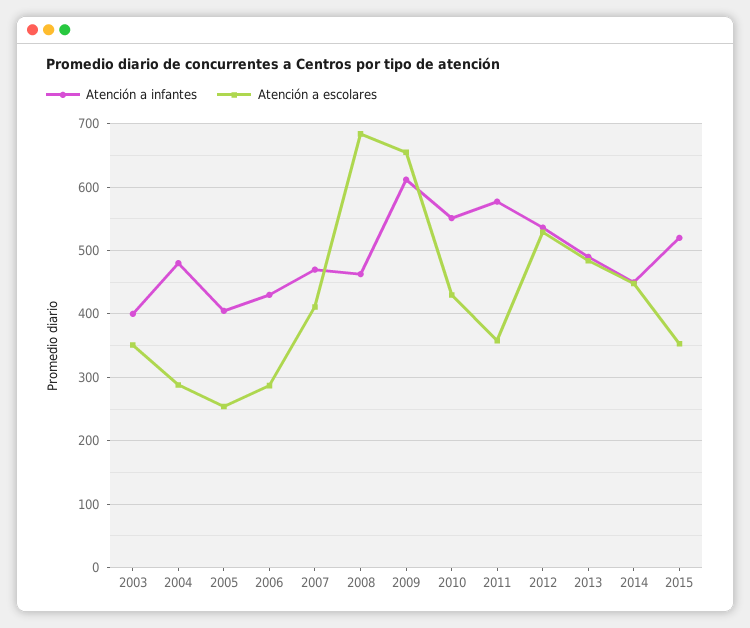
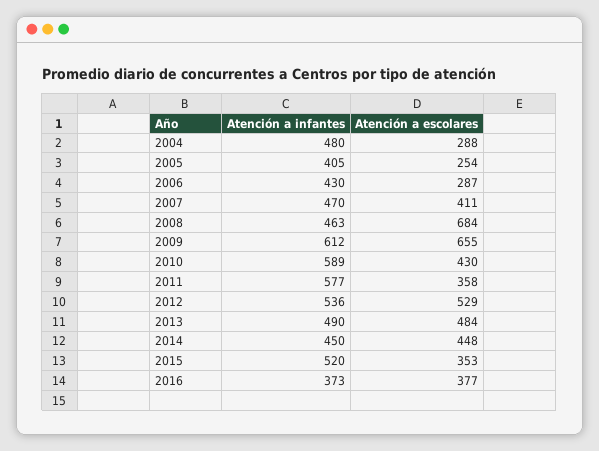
Atención a infantes, 2003: 400 -> none
Atención a escolares, 2003: 350 -> none
Atención a infantes, 2010: 550 -> 589
Atención a infantes, 2016: none -> 373
Atención a escolares, 2016: none -> 377

